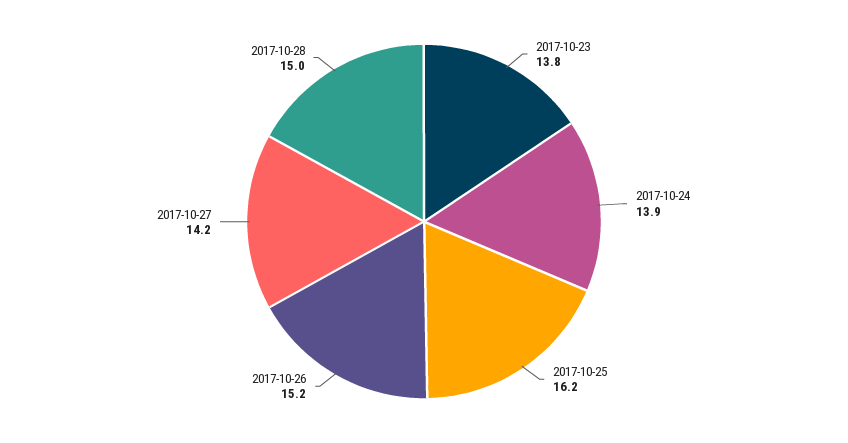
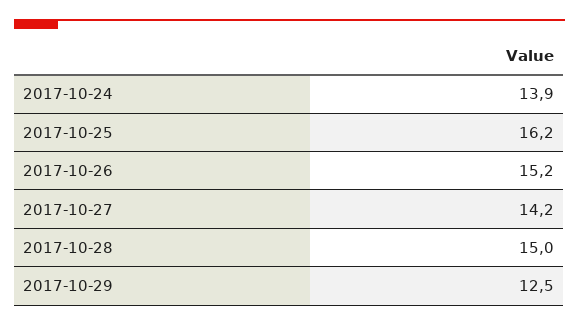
2017-10-23: 13.8 -> none
2017-10-29: none -> 12.5

